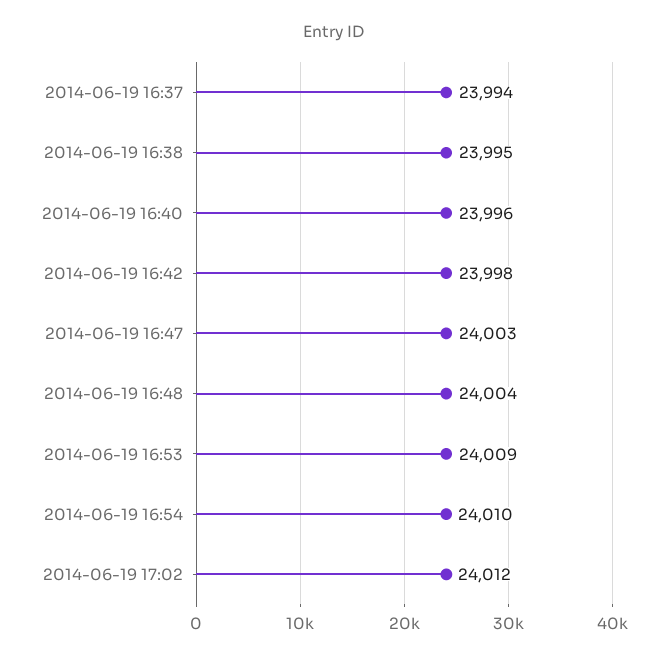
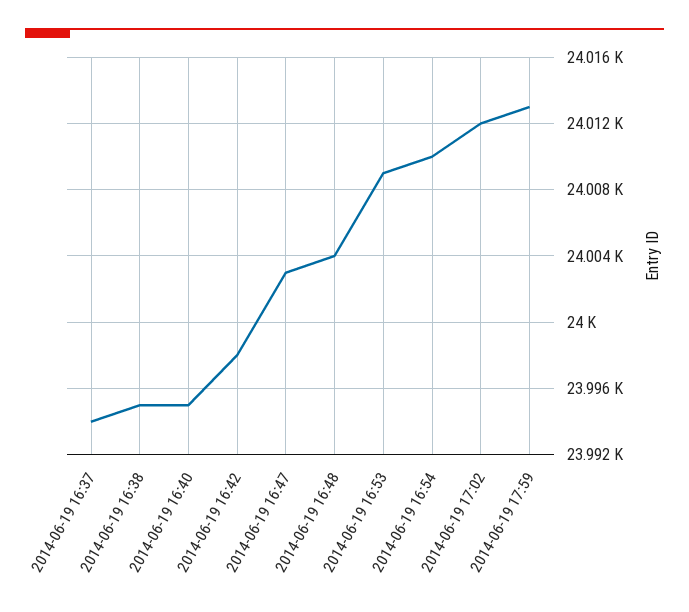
2014-06-19 16:40: 23996 -> 23995
2014-06-19 17:59: none -> 24013

